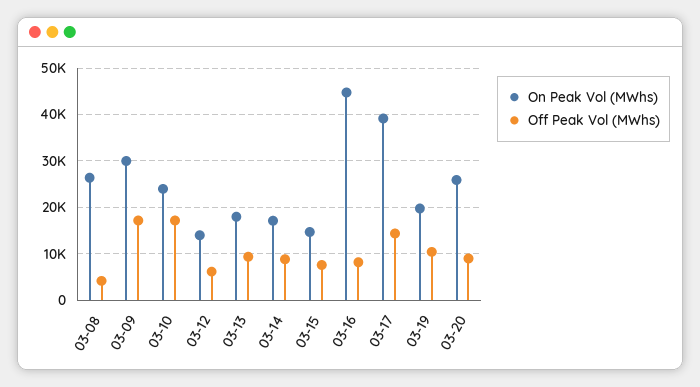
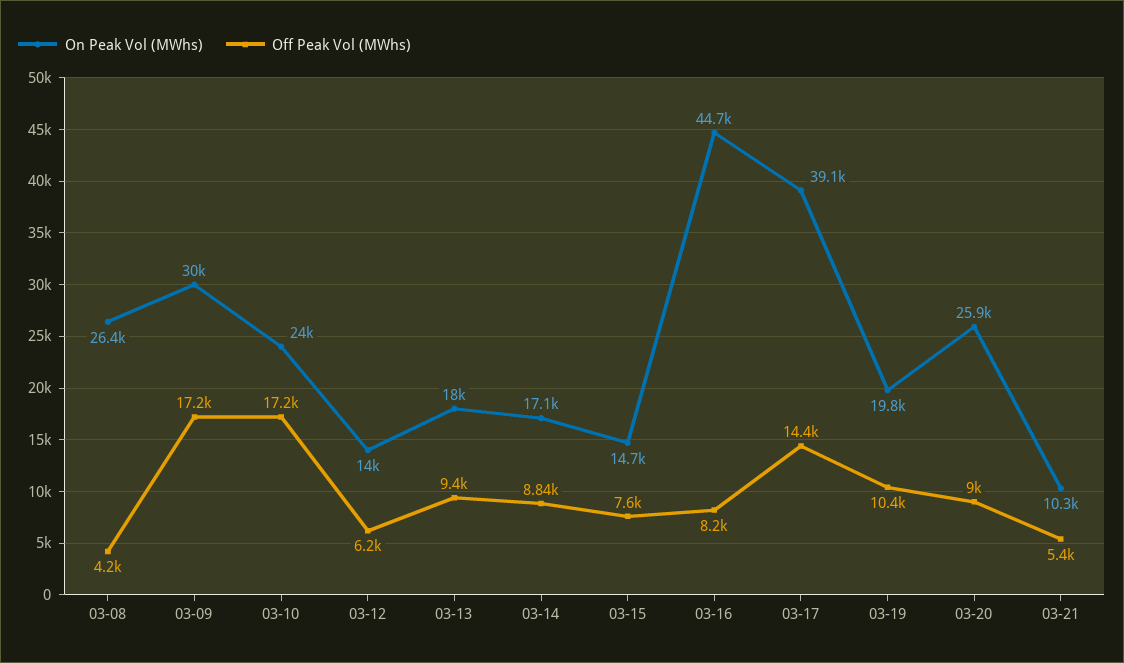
On Peak Vol (MWhs), 03-21: none -> 10300
Off Peak Vol (MWhs), 03-21: none -> 5400

